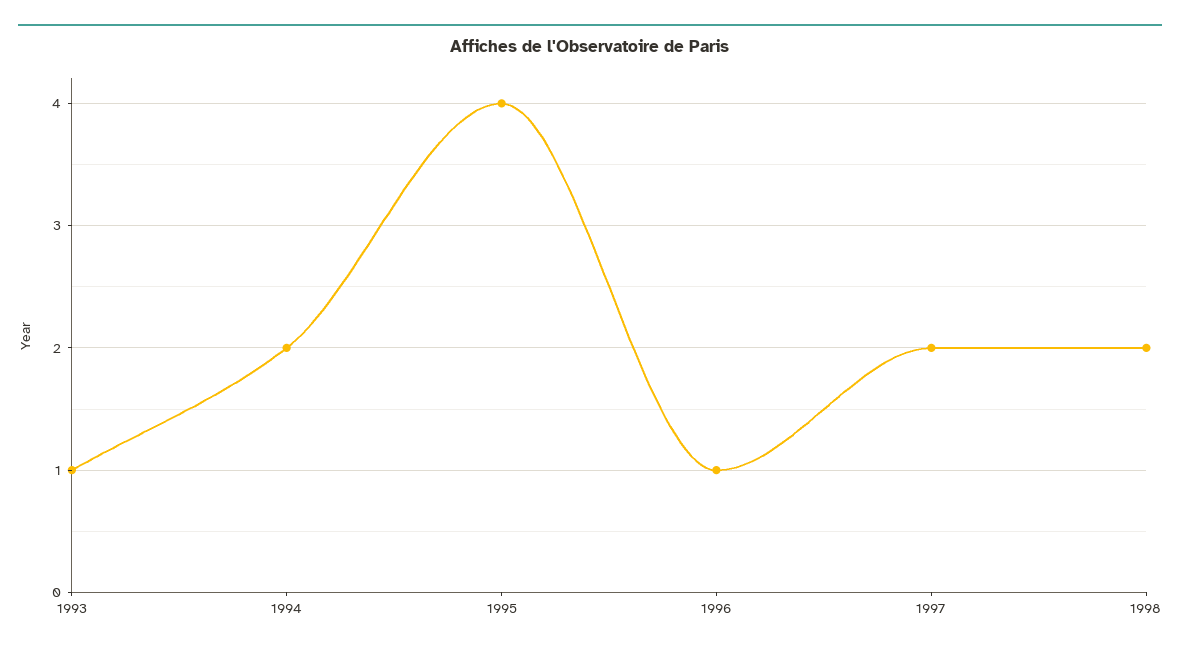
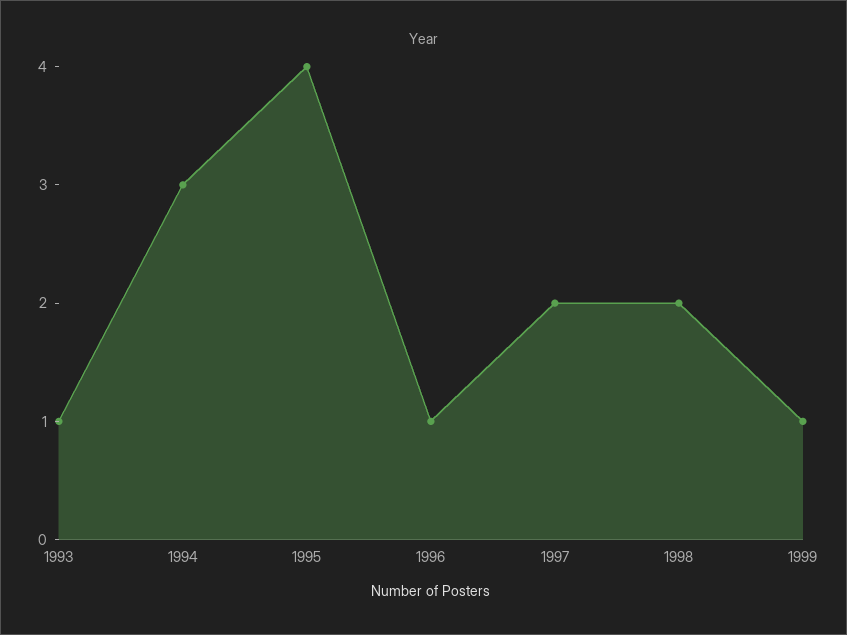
1994: 2 -> 3
1999: none -> 1

